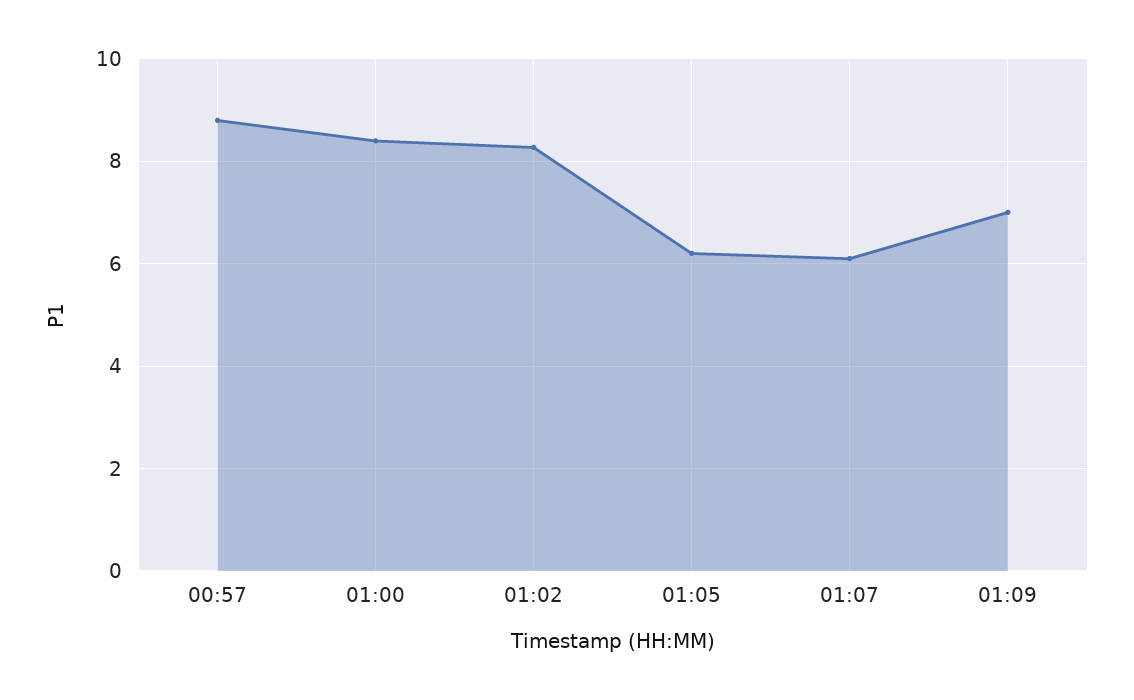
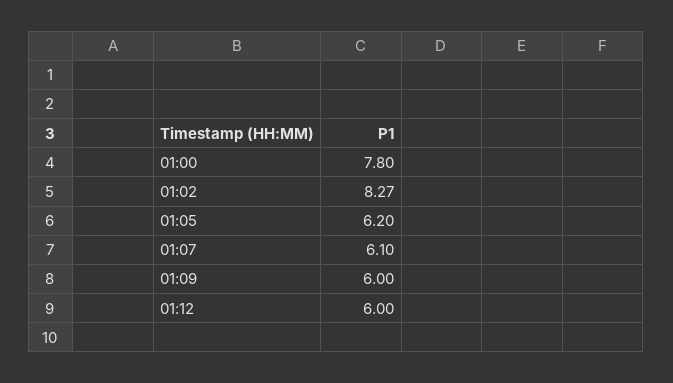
00:57: 8.8 -> none
01:00: 8.4 -> 7.8
01:09: 7 -> 6
01:12: none -> 6

